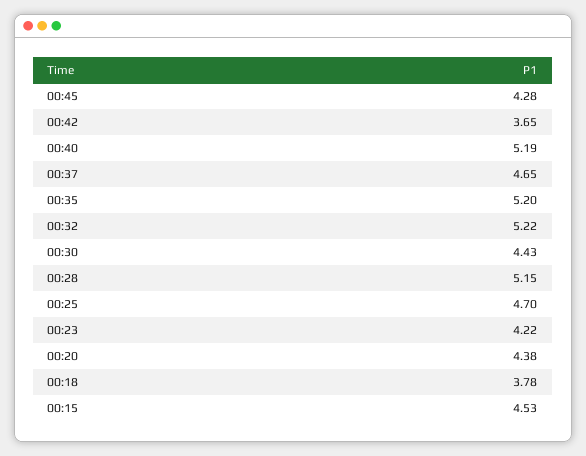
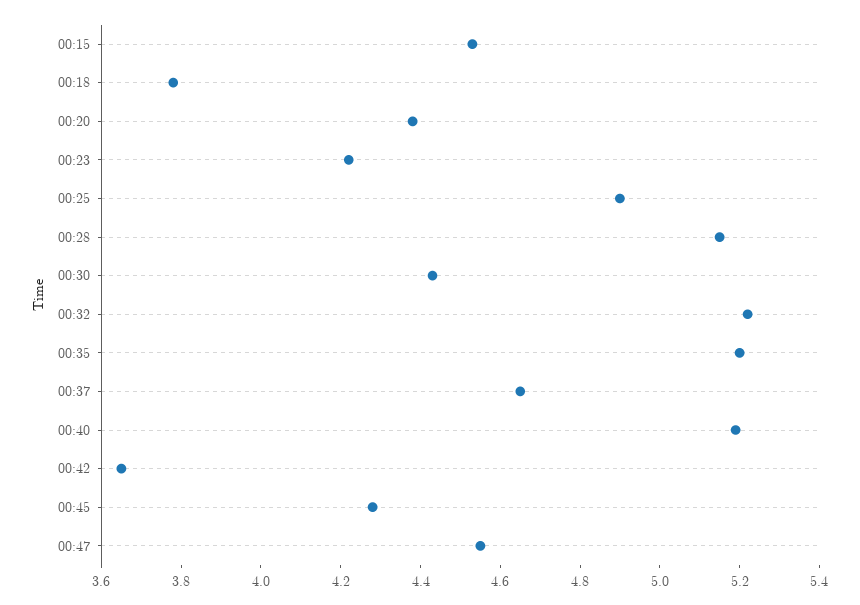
00:25: 4.7 -> 4.9
00:47: none -> 4.55

